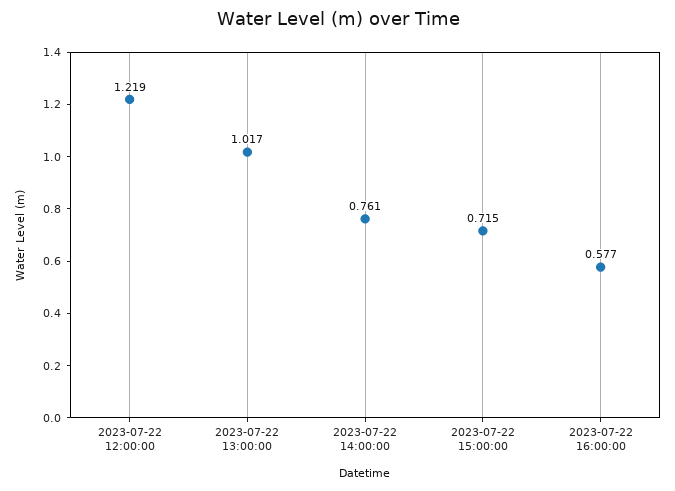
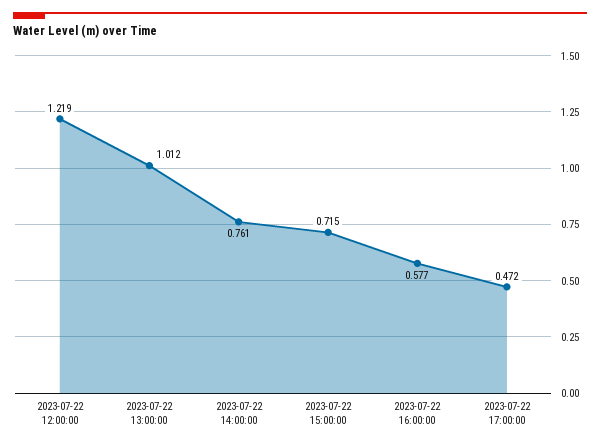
2023-07-22 13:00:00: 1.017 -> 1.012
2023-07-22 17:00:00: none -> 0.472

